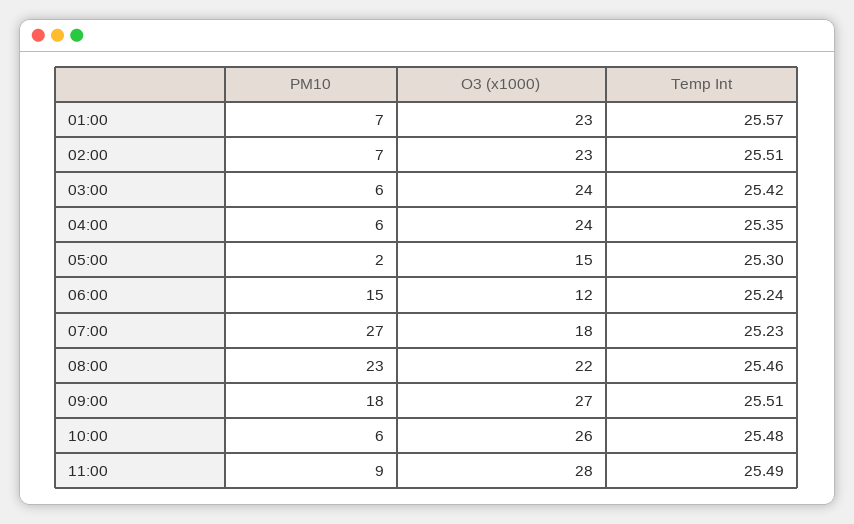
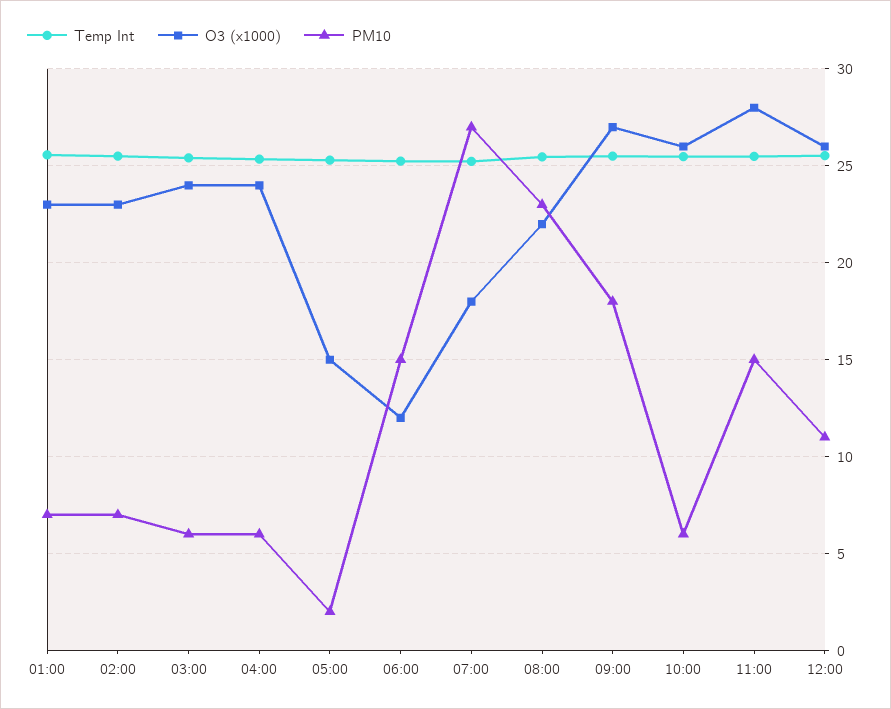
PM10, 11:00: 9 -> 15
Temp Int, 12:00: none -> 25.5
O3 (x1000), 12:00: none -> 26
PM10, 12:00: none -> 11

